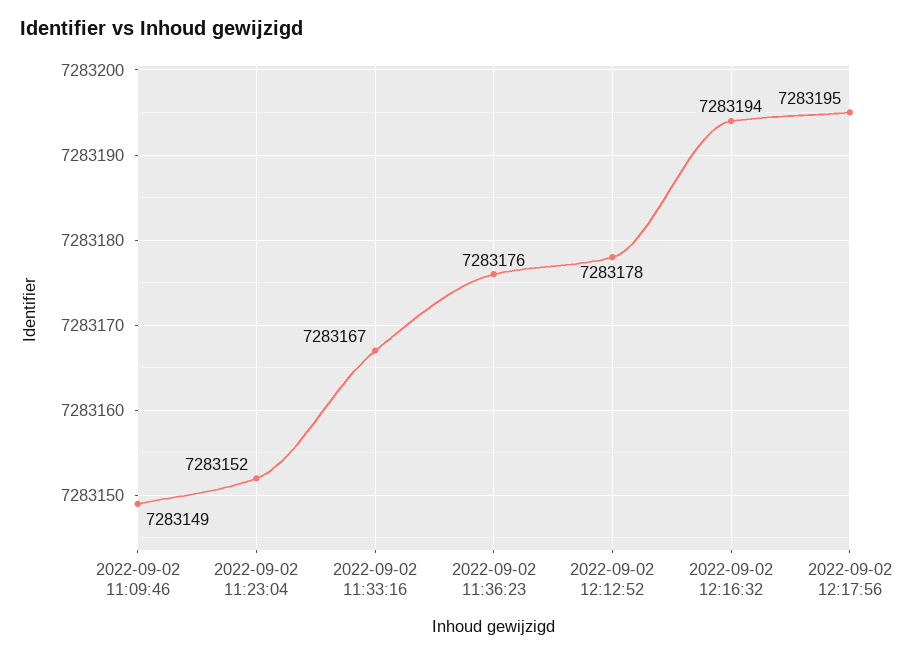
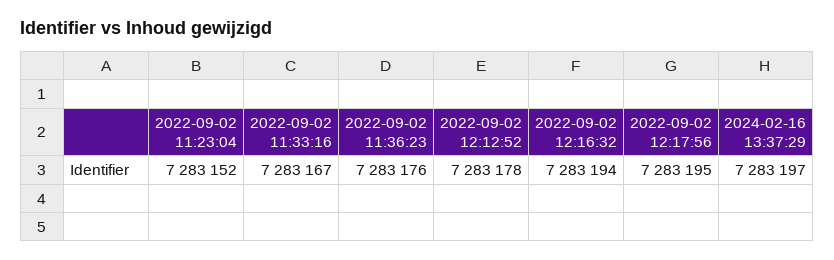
2022-09-02 11:09:46: 7283149 -> none
2024-02-16 13:37:29: none -> 7283197

